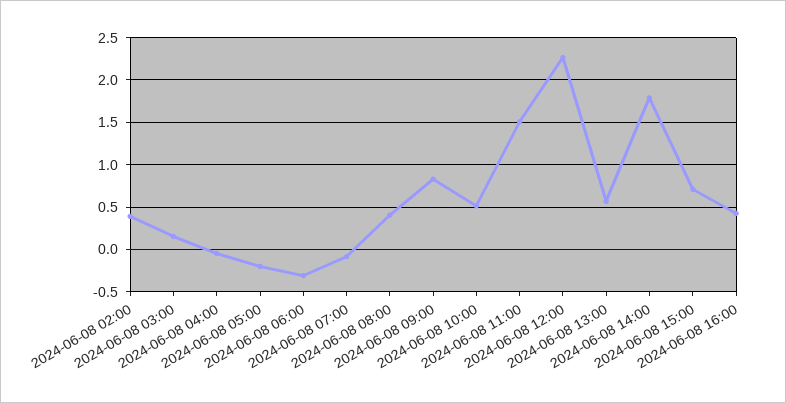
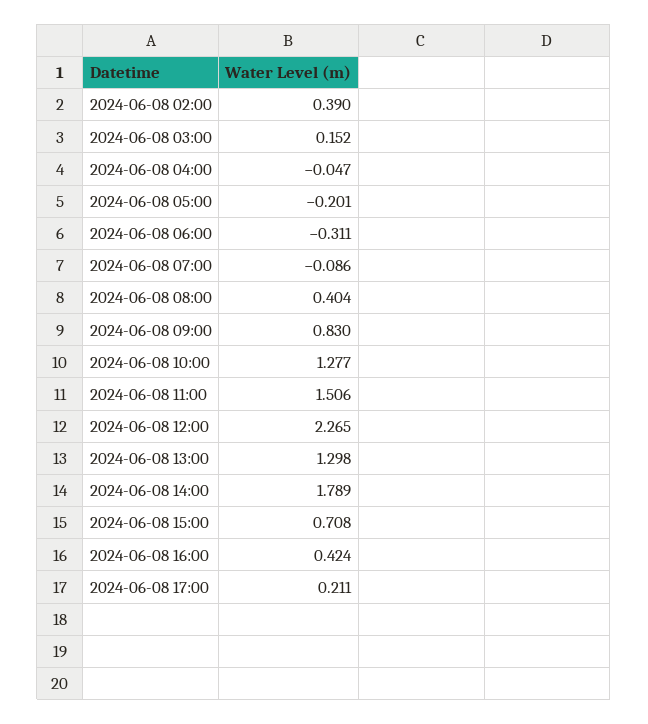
2024-06-08 10:00: 0.5 -> 1.277
2024-06-08 13:00: 0.6 -> 1.298
2024-06-08 17:00: none -> 0.211

